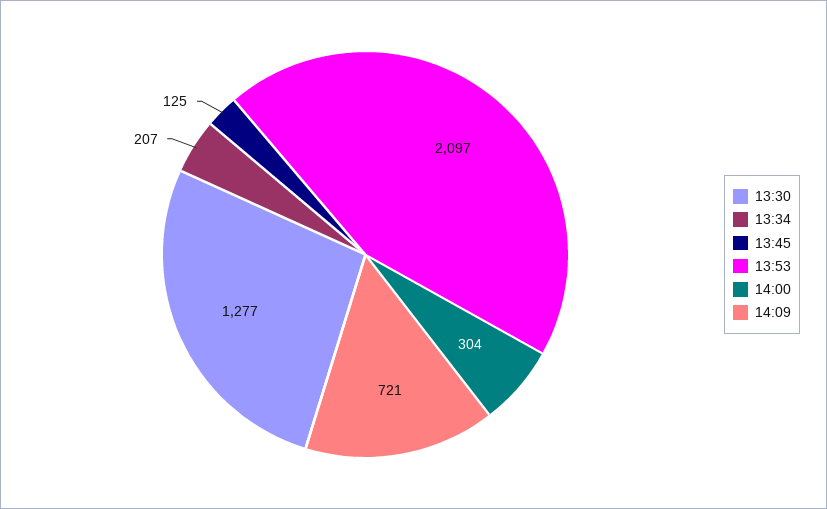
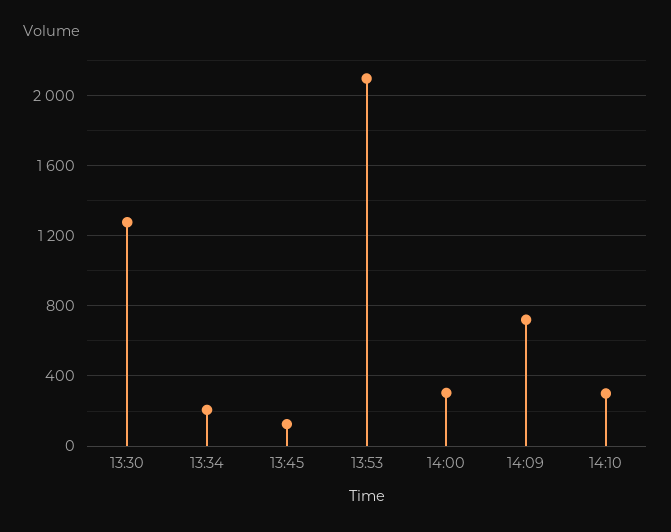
14:10: none -> 300

